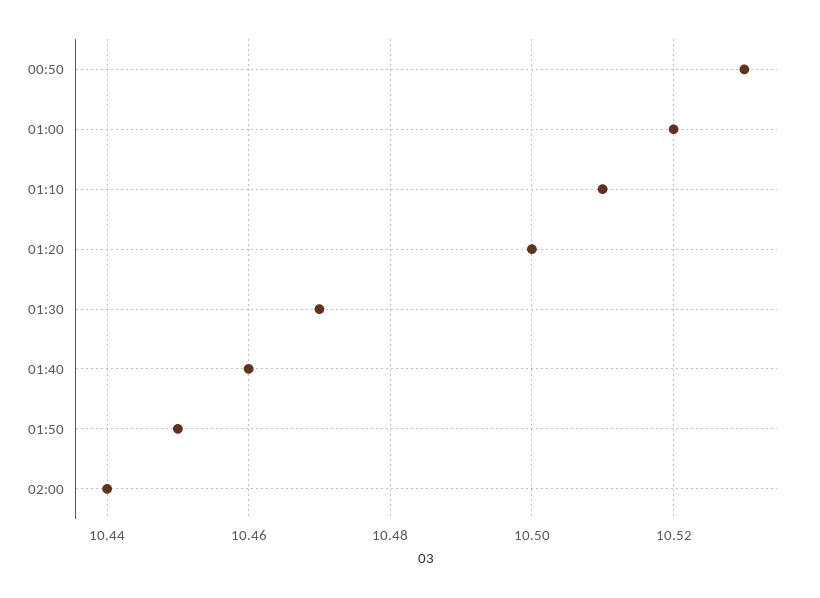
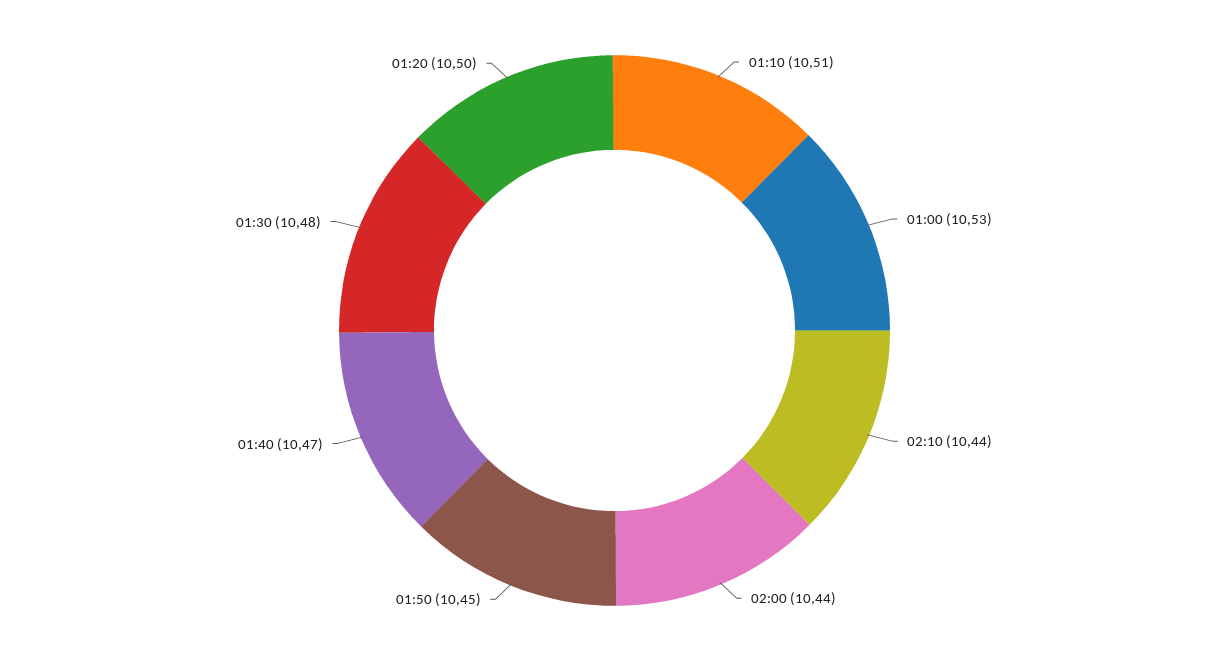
00:50: 10.53 -> none
01:00: 10.52 -> 10.53
01:30: 10.47 -> 10.48
01:40: 10.46 -> 10.47
02:10: none -> 10.44

